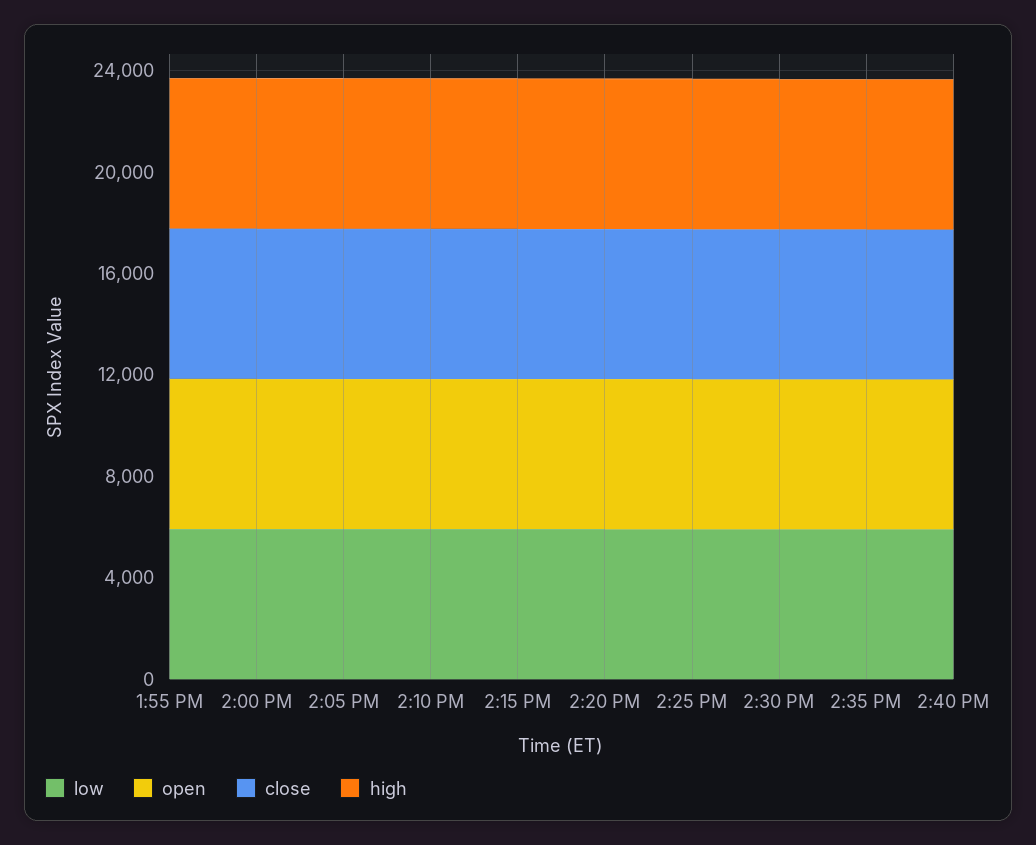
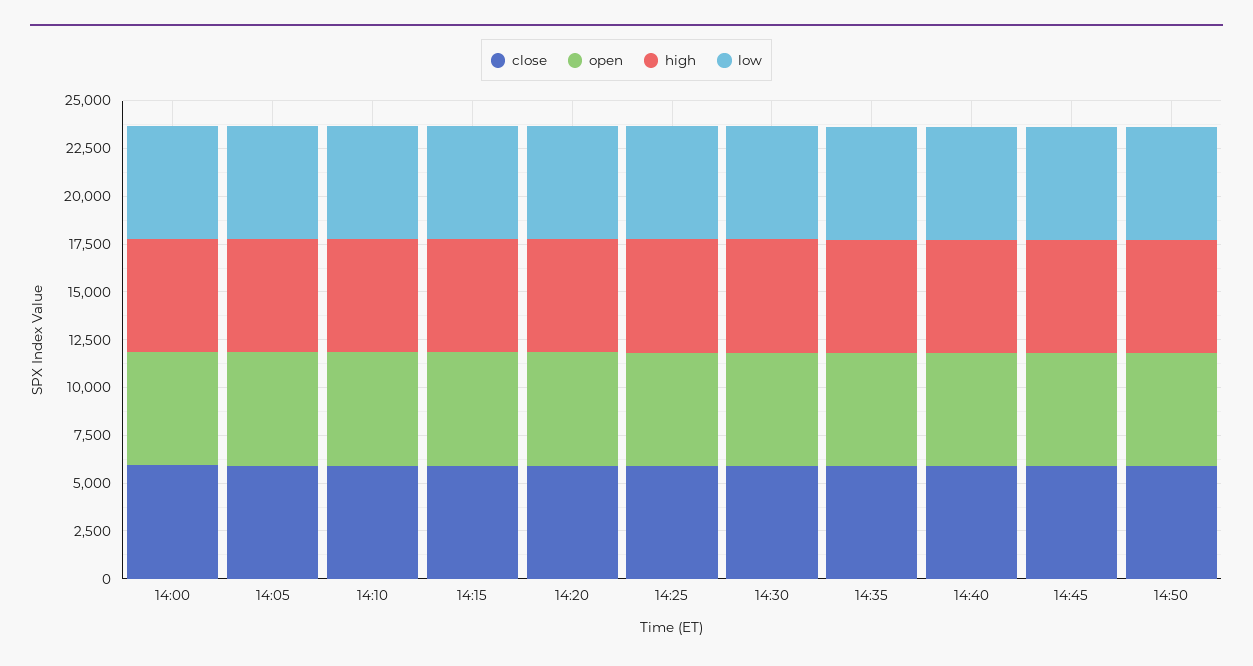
low, 1:55 PM: 6000 -> none
open, 1:55 PM: 6000 -> none
close, 1:55 PM: 6000 -> none
high, 1:55 PM: 6000 -> none
close, 14:45: none -> 6000
open, 14:45: none -> 6000
high, 14:45: none -> 6000
low, 14:45: none -> 6000
close, 14:50: none -> 6000
open, 14:50: none -> 6000
high, 14:50: none -> 6000
low, 14:50: none -> 6000

